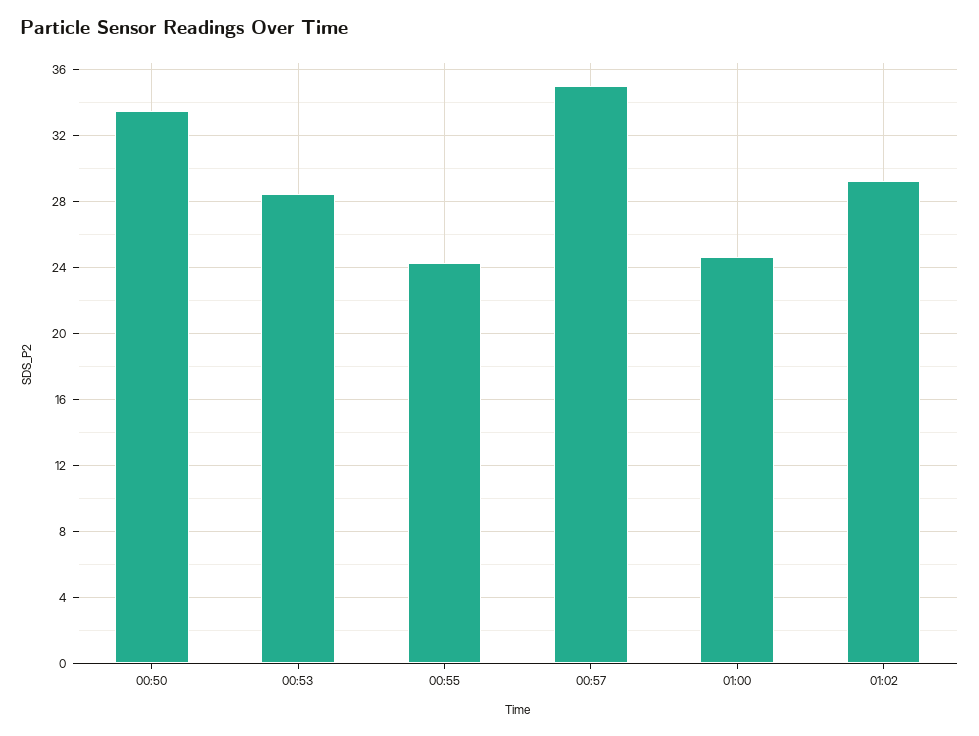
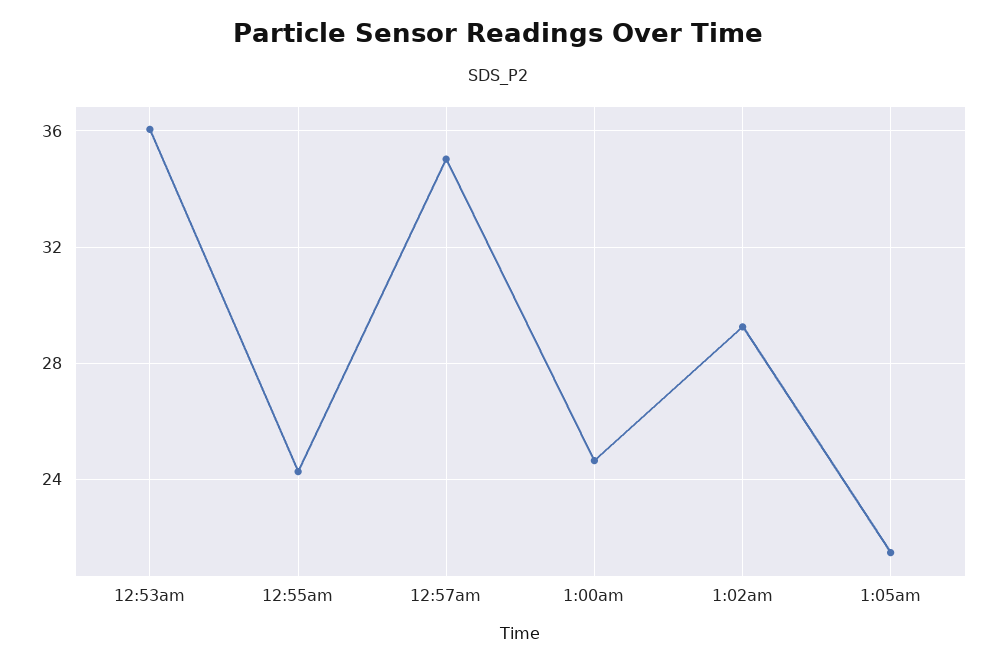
00:50: 33.5 -> none
00:53: 28.5 -> 36
1:05am: none -> 21.5

